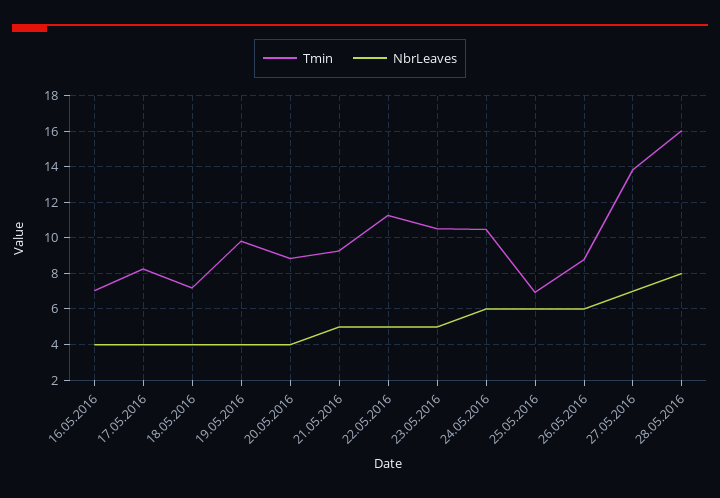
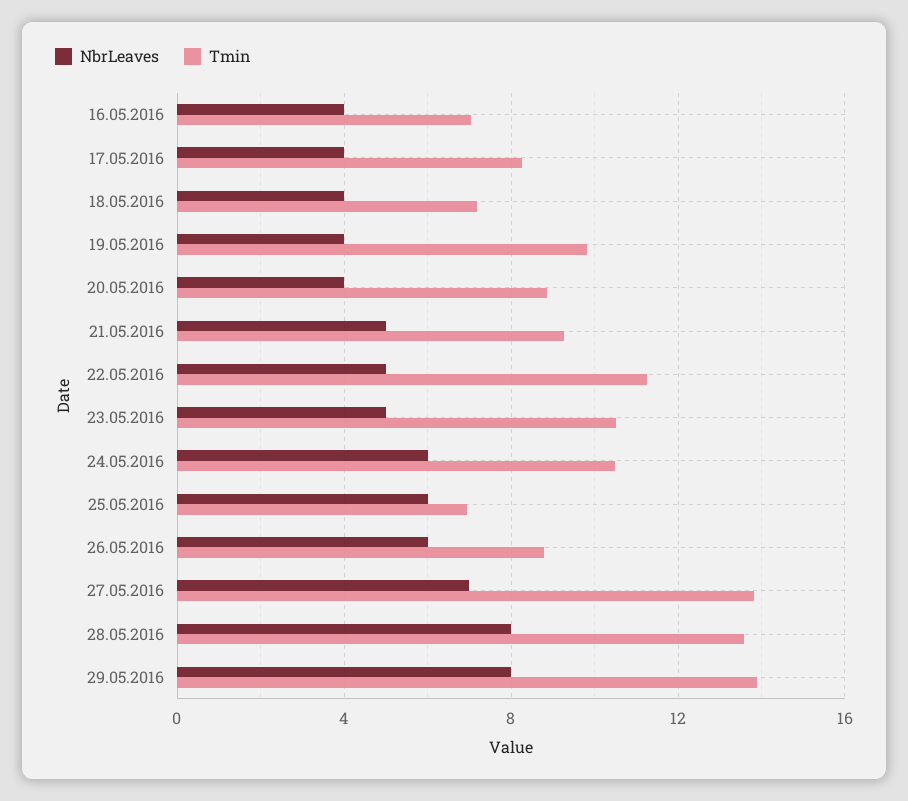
Tmin, 28.05.2016: 16 -> 13.5
NbrLeaves, 29.05.2016: none -> 8
Tmin, 29.05.2016: none -> 14

